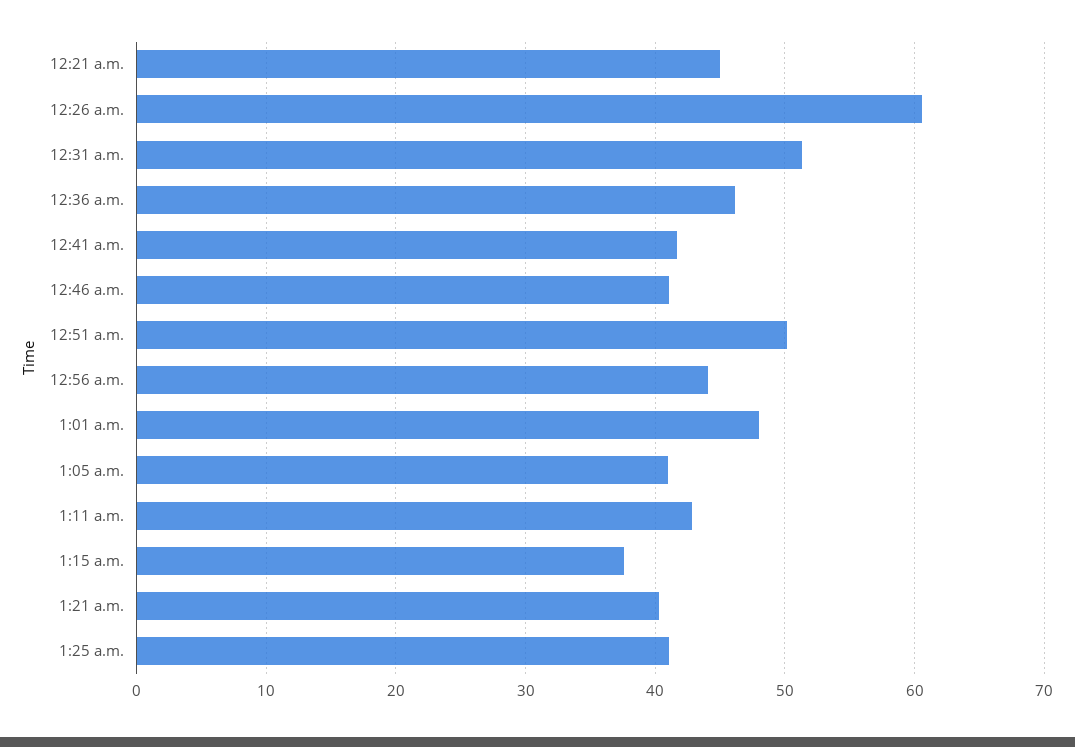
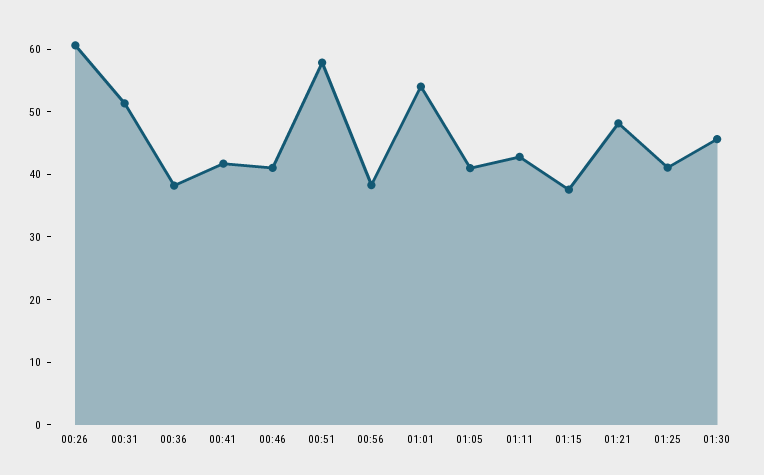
12:21 a.m.: 45 -> none
12:36 a.m.: 46 -> 38
12:51 a.m.: 50 -> 58
12:56 a.m.: 44 -> 38
1:01 a.m.: 48 -> 54
1:21 a.m.: 40 -> 48
01:30: none -> 46

